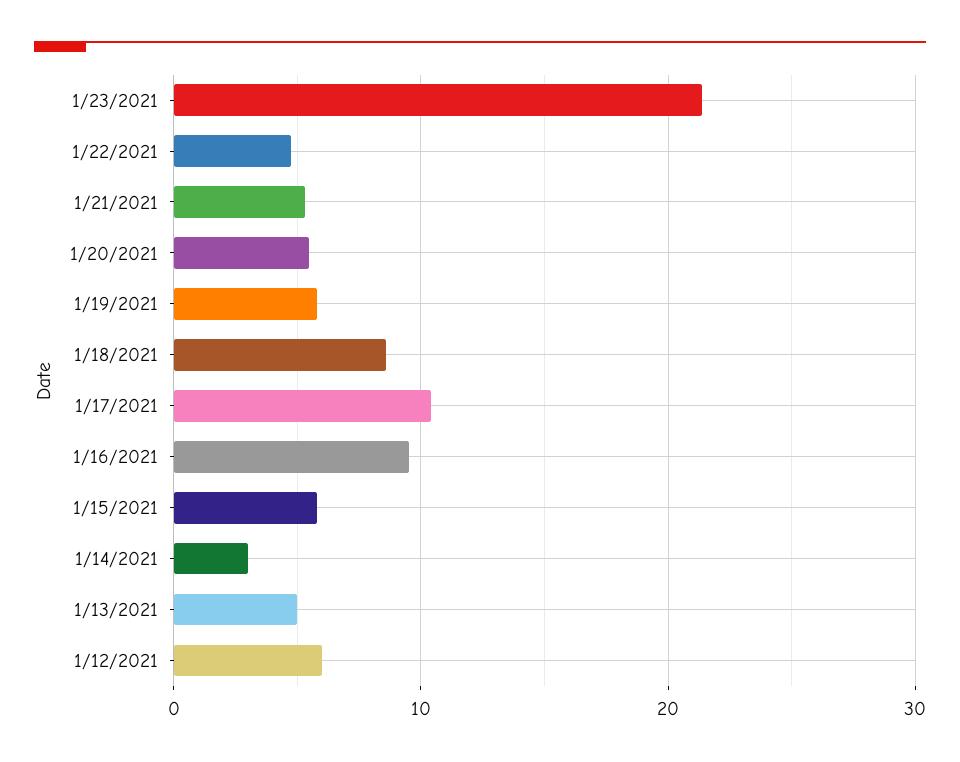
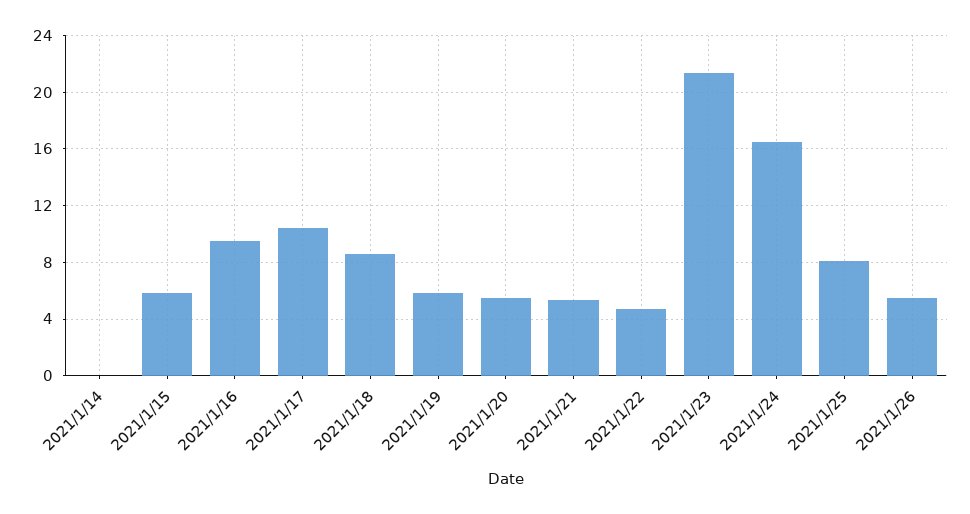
1/14/2021: 3 -> 0
1/13/2021: 5 -> none
1/12/2021: 6 -> none
2021/1/24: none -> 16.5
2021/1/25: none -> 8
2021/1/26: none -> 5.5

